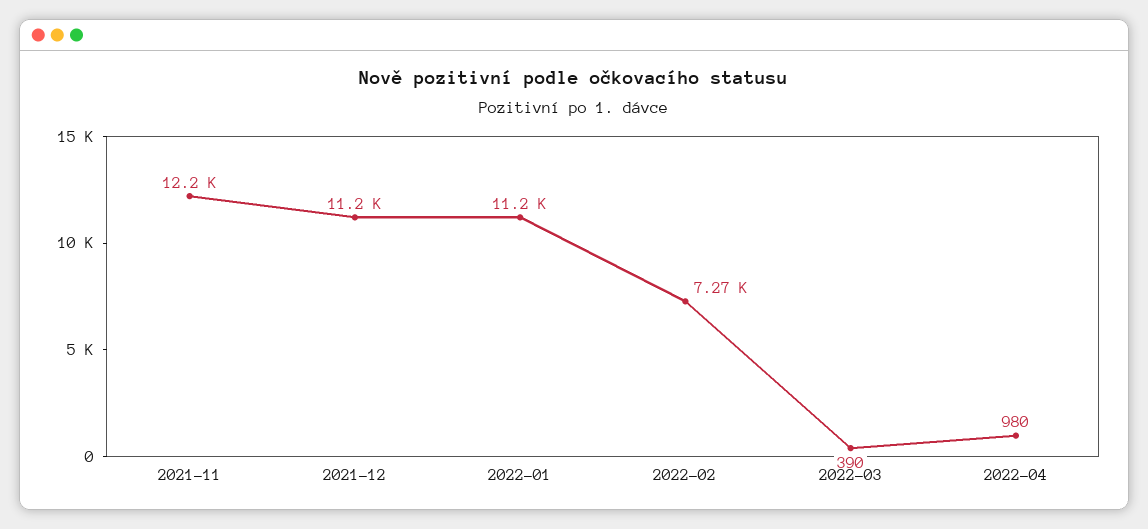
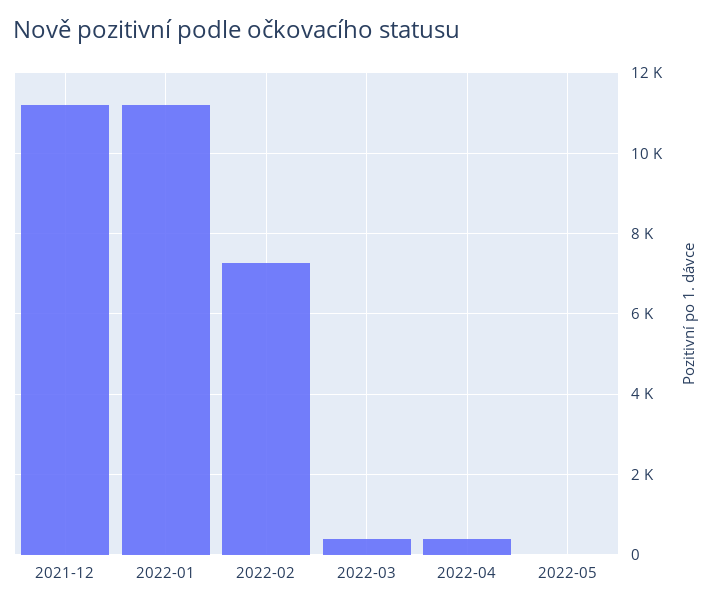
2021-11: 12200 -> none
2022-04: 980 -> 400
2022-05: none -> 0

